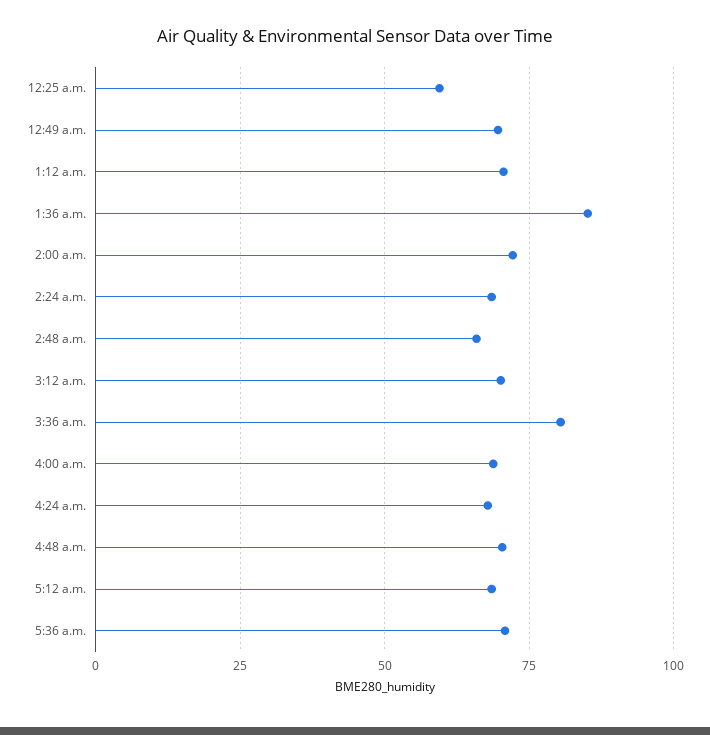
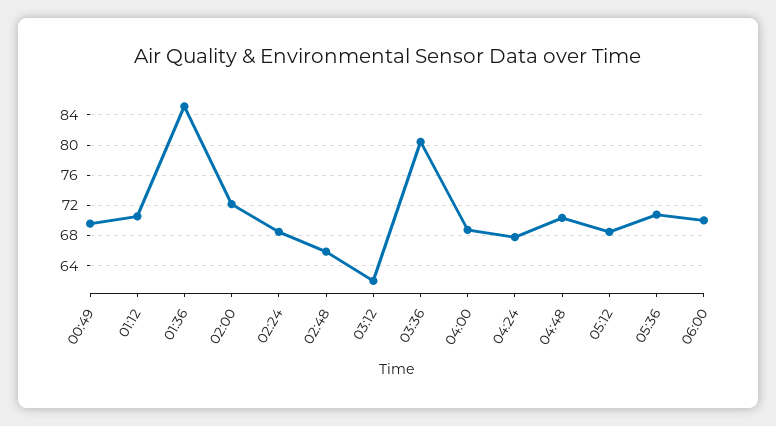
12:25 a.m.: 60 -> none
3:12 a.m.: 70 -> 62
06:00: none -> 70

